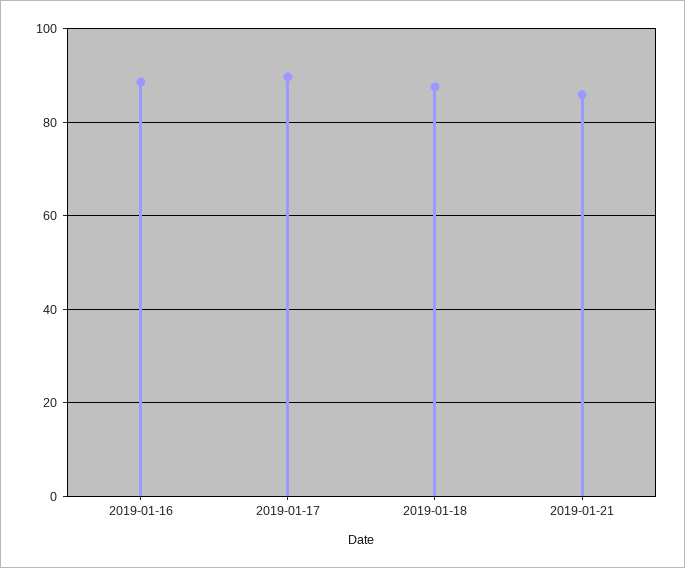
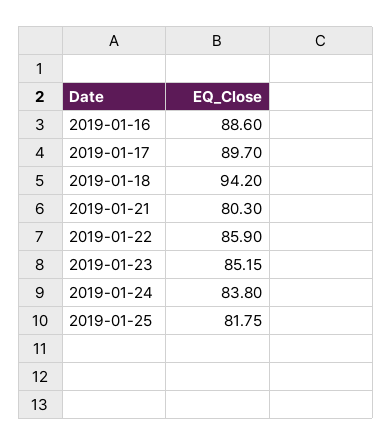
2019-01-18: 88 -> 94.2
2019-01-21: 86 -> 80.3
2019-01-22: none -> 85.9
2019-01-23: none -> 85.15
2019-01-24: none -> 83.8
2019-01-25: none -> 81.75

